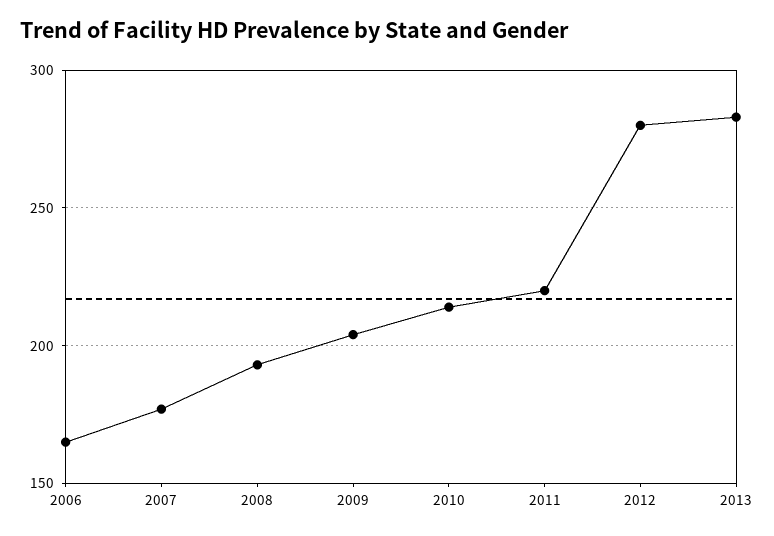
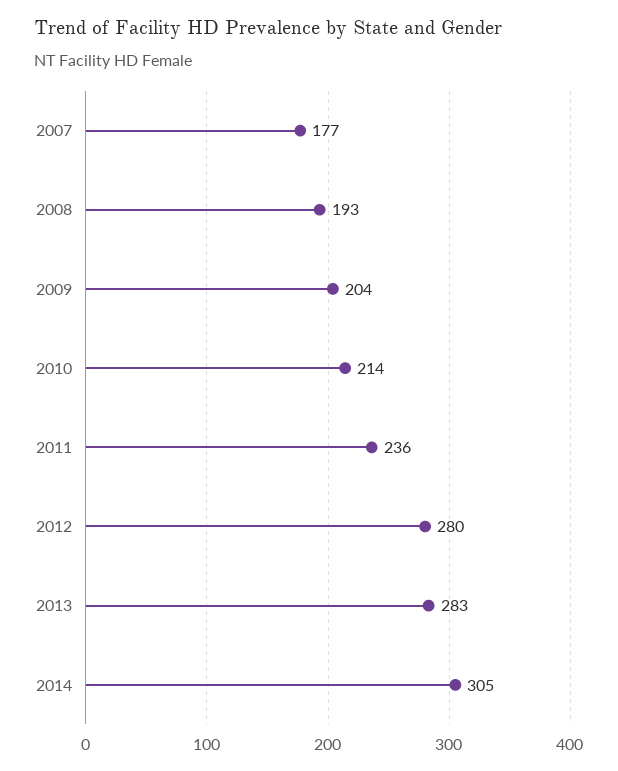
2006: 165 -> none
2011: 220 -> 236
2014: none -> 305

